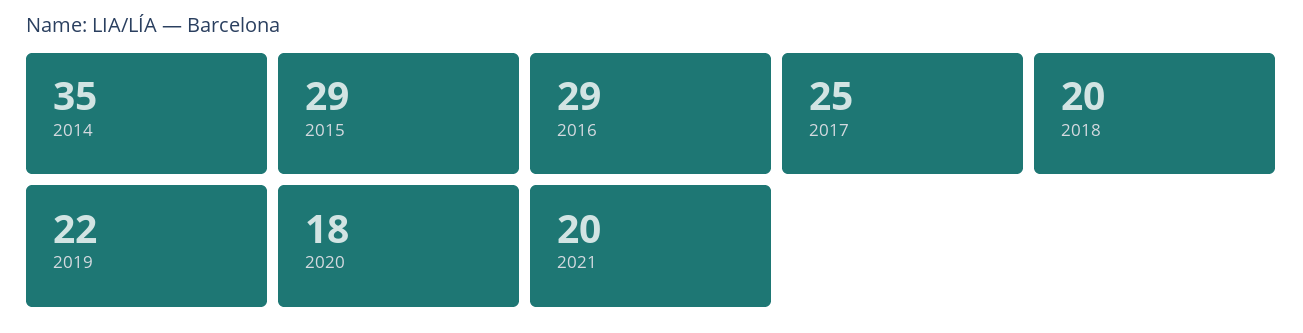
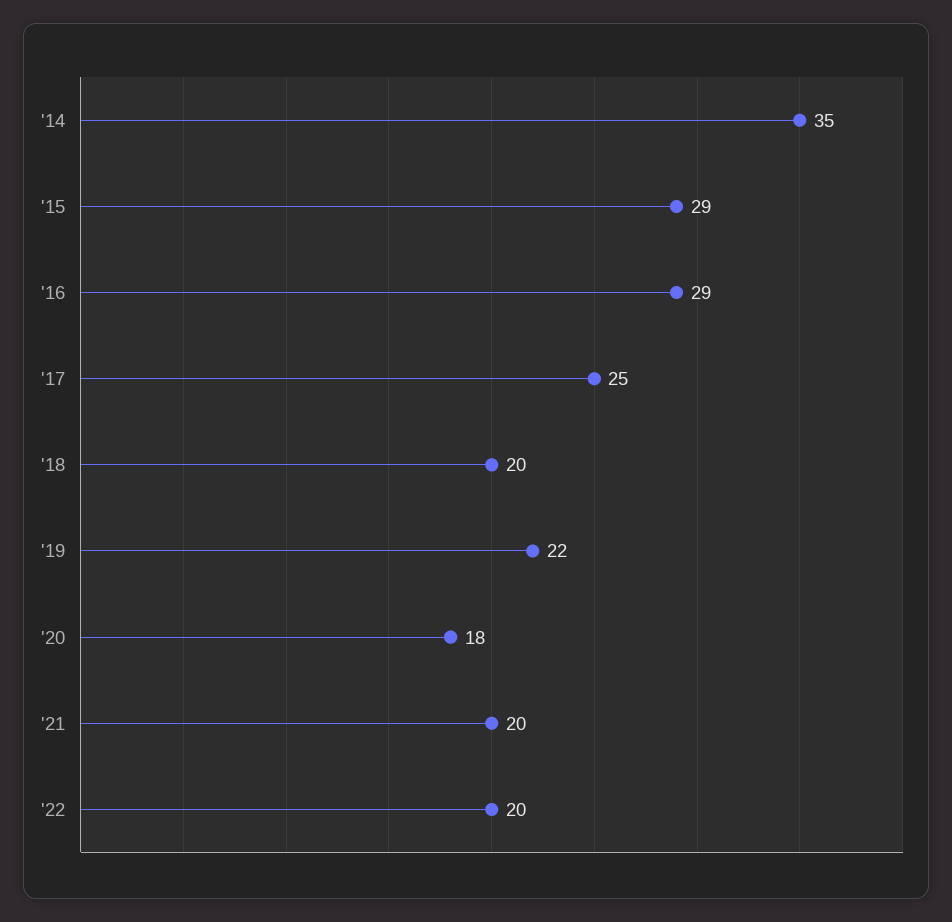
'22: none -> 20

